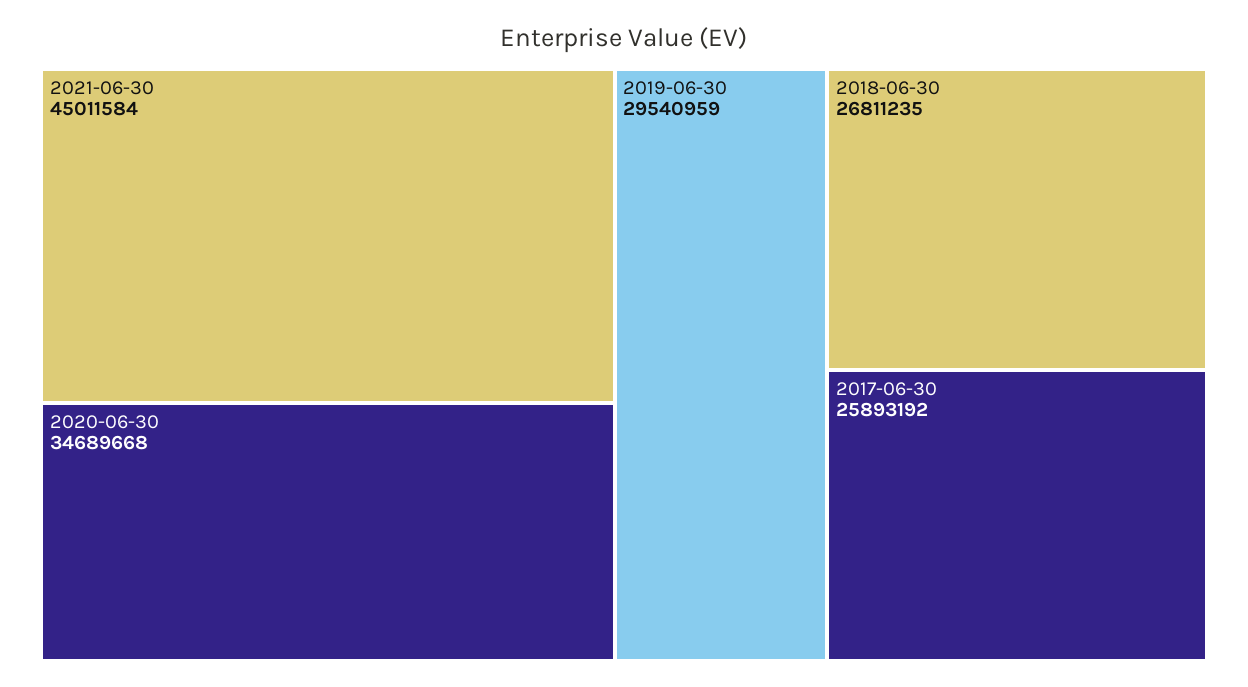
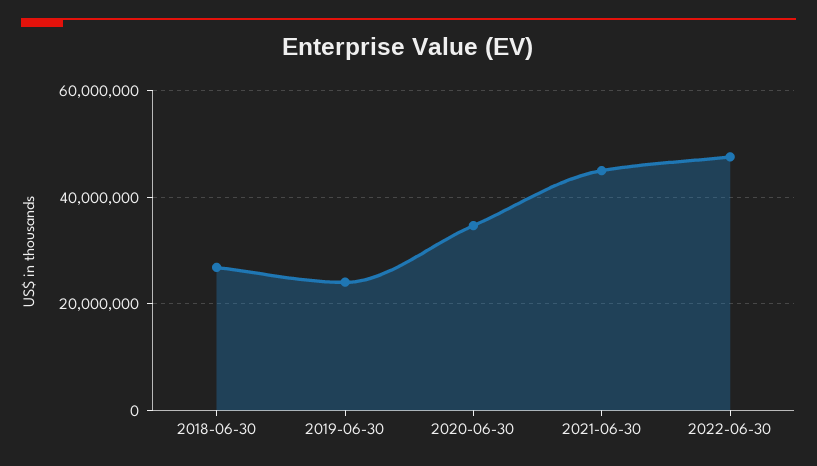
2019-06-30: 29540959 -> 24000000
2017-06-30: 25893192 -> none
2022-06-30: none -> 48000000

